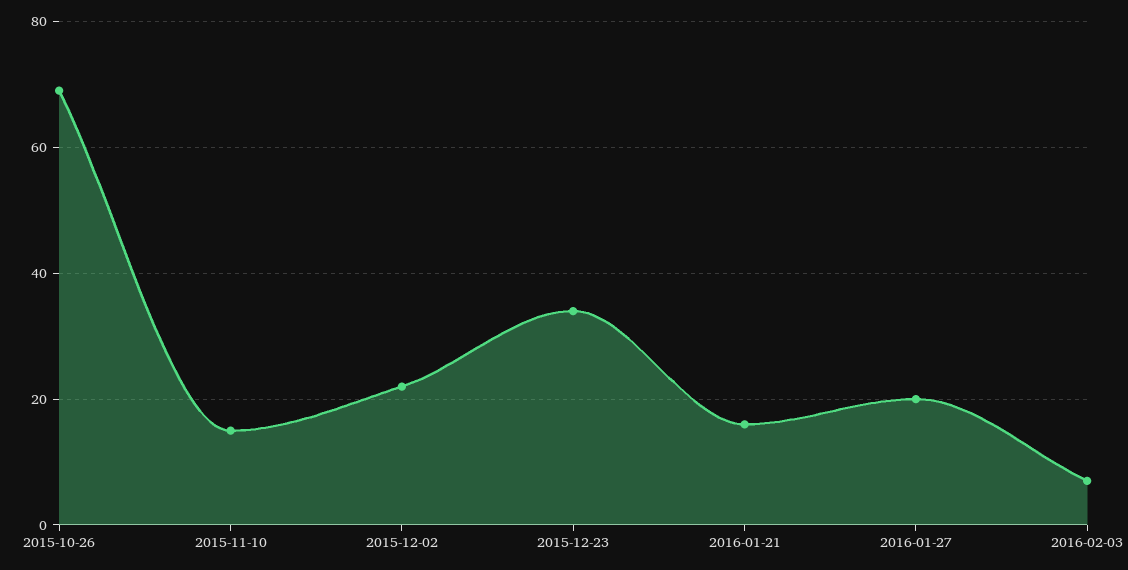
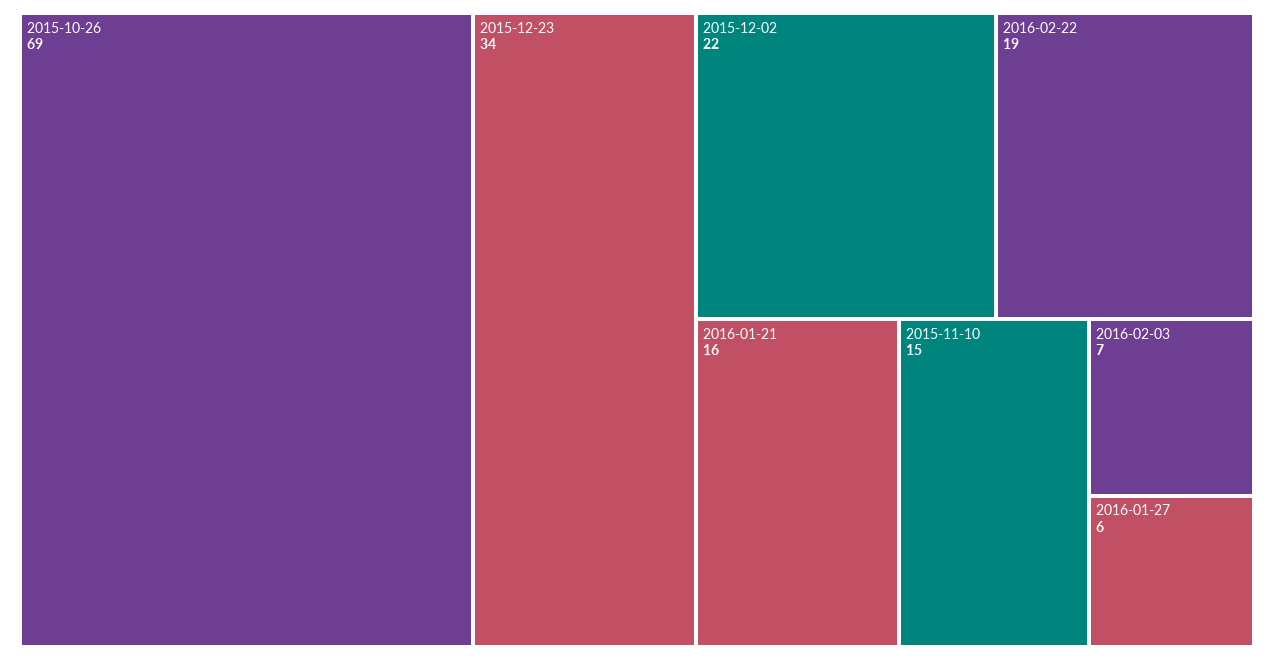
2016-01-27: 20 -> 6
2016-02-22: none -> 19

